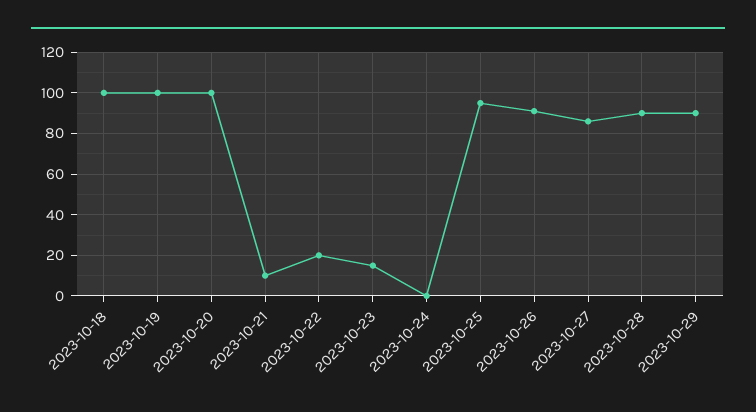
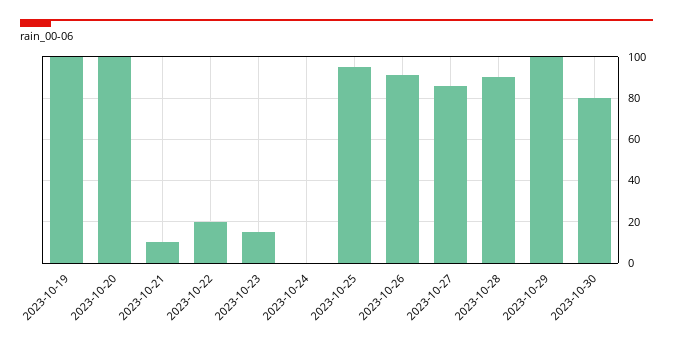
2023-10-18: 100 -> none
2023-10-29: 90 -> 100
2023-10-30: none -> 80

